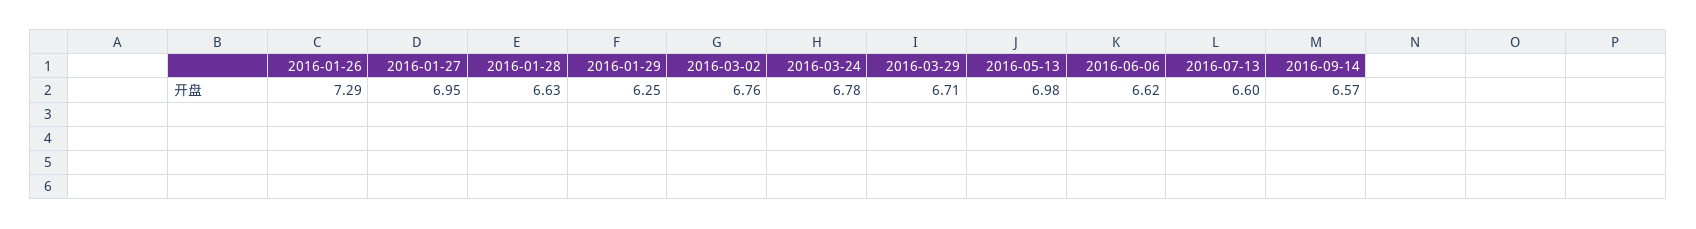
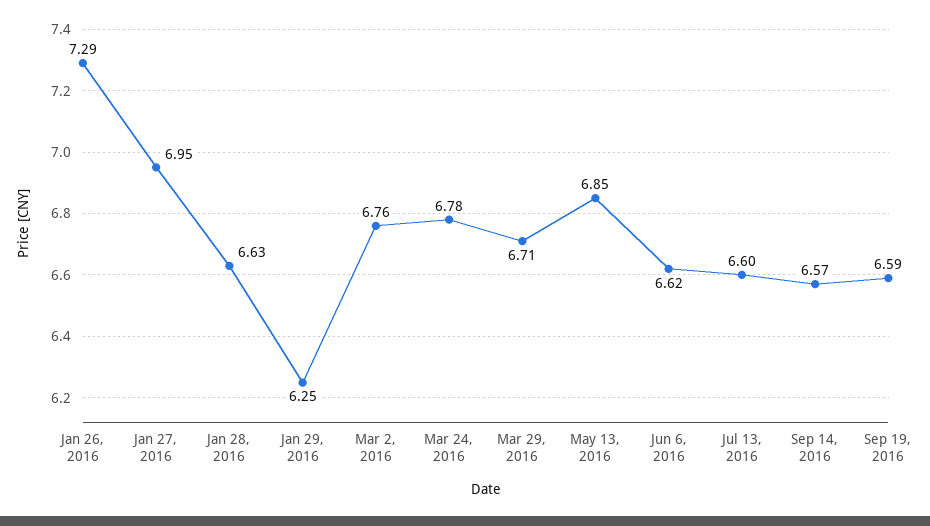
2016-05-13: 6.98 -> 6.85
Sep 19, 2016: none -> 6.59

